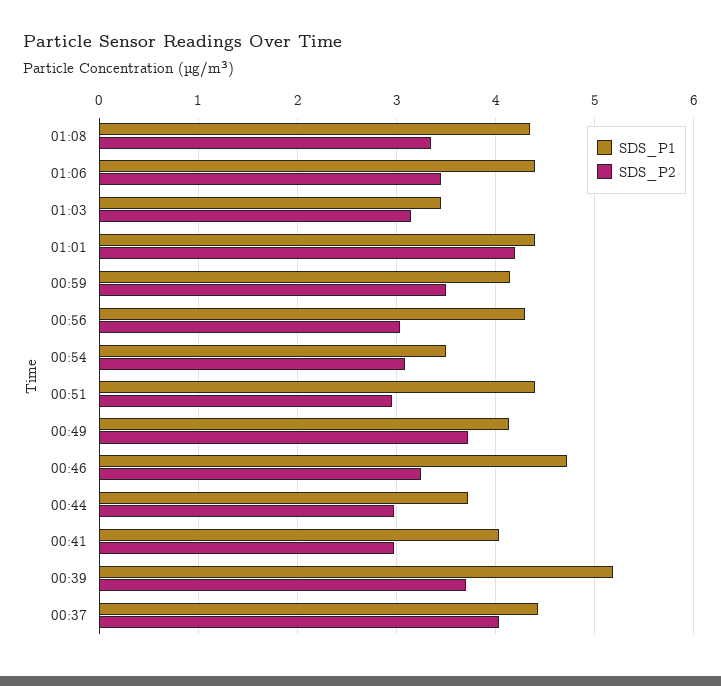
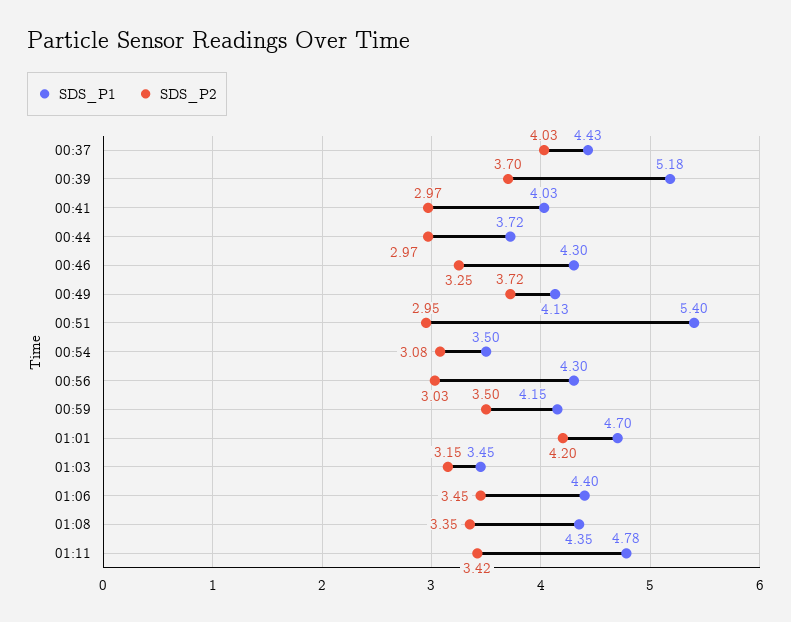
SDS_P1, 01:01: 4.4 -> 4.7
SDS_P1, 00:51: 4.4 -> 5.4
SDS_P1, 00:46: 4.7 -> 4.3
SDS_P1, 01:11: none -> 4.78
SDS_P2, 01:11: none -> 3.42

